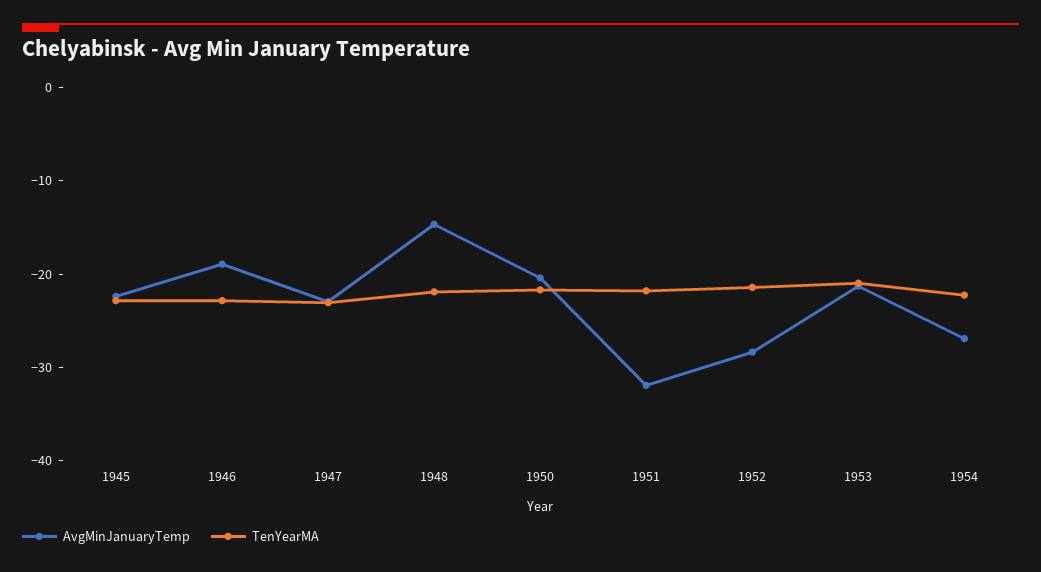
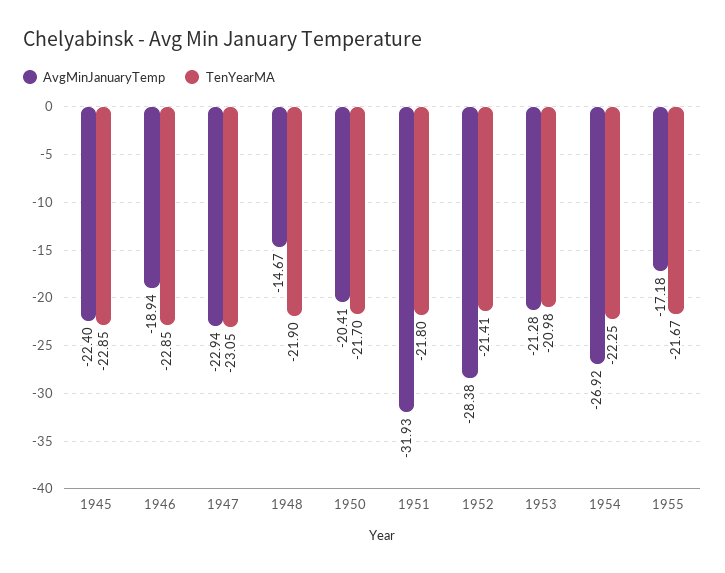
AvgMinJanuaryTemp, 1955: none -> -17.18
TenYearMA, 1955: none -> -21.67

